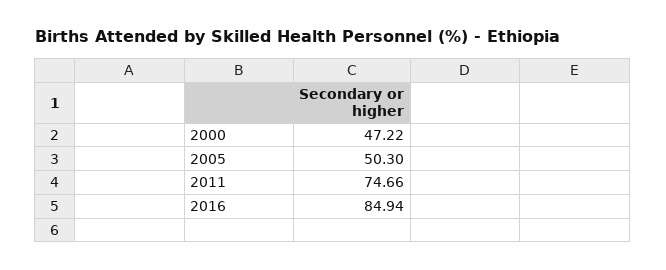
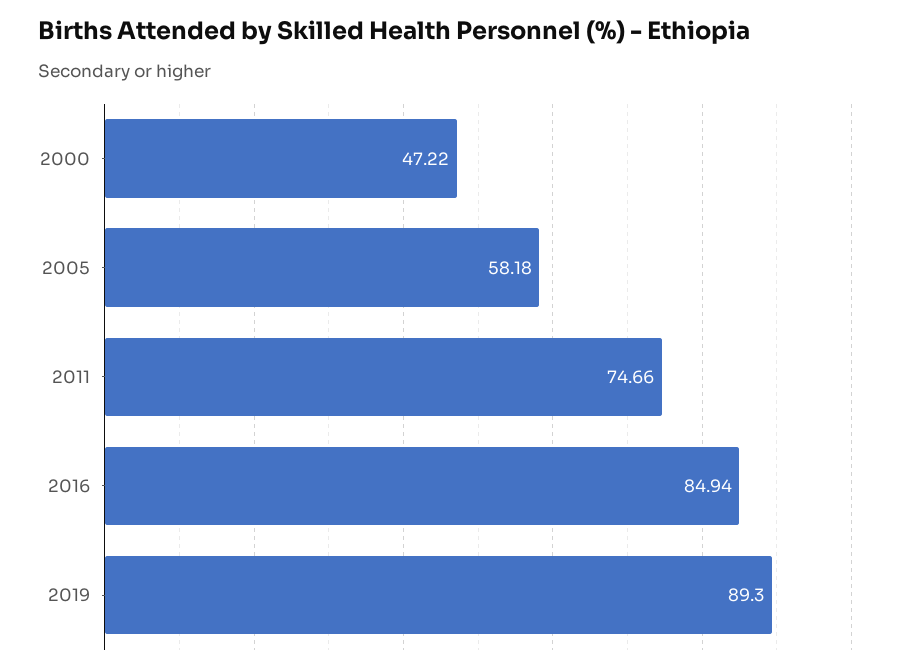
2005: 50.3 -> 58.18
2019: none -> 89.3

